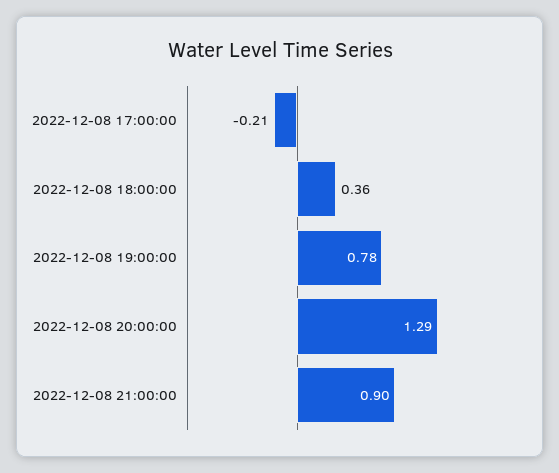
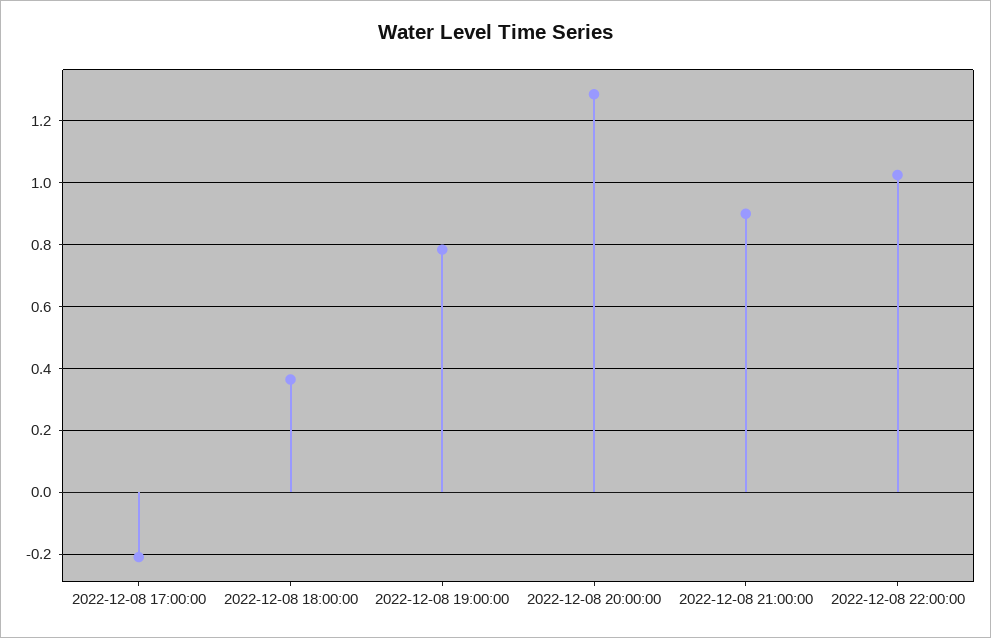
2022-12-08 22:00:00: none -> 1.02

